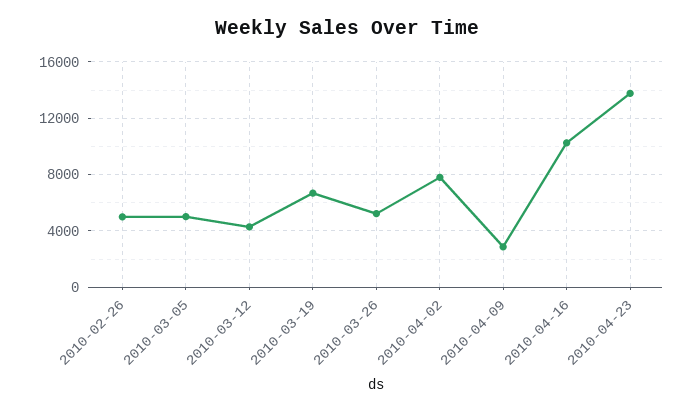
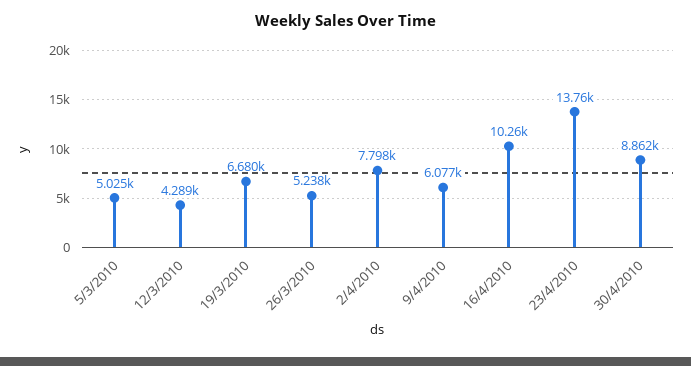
2010-02-26: 5000 -> none
2010-04-09: 3000 -> 6077
30/4/2010: none -> 8862

